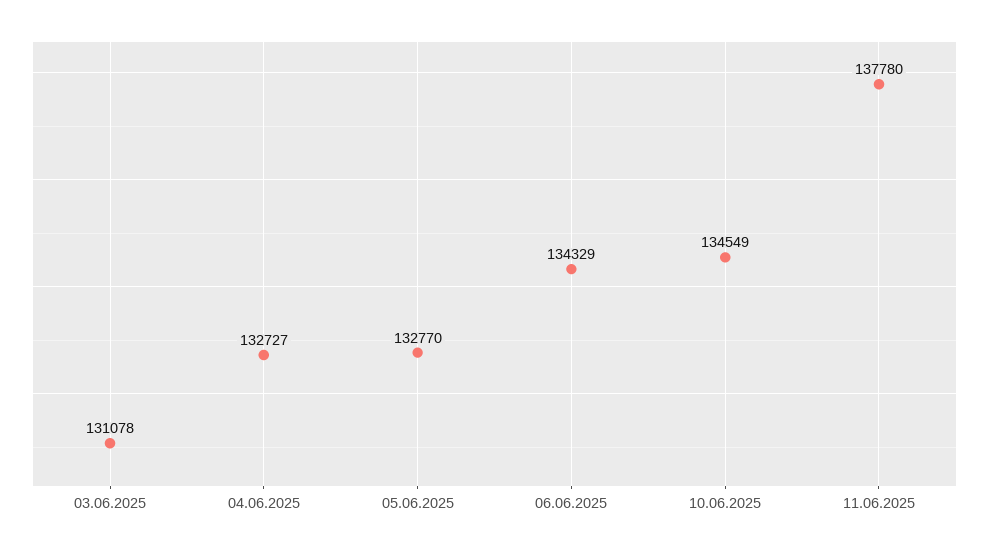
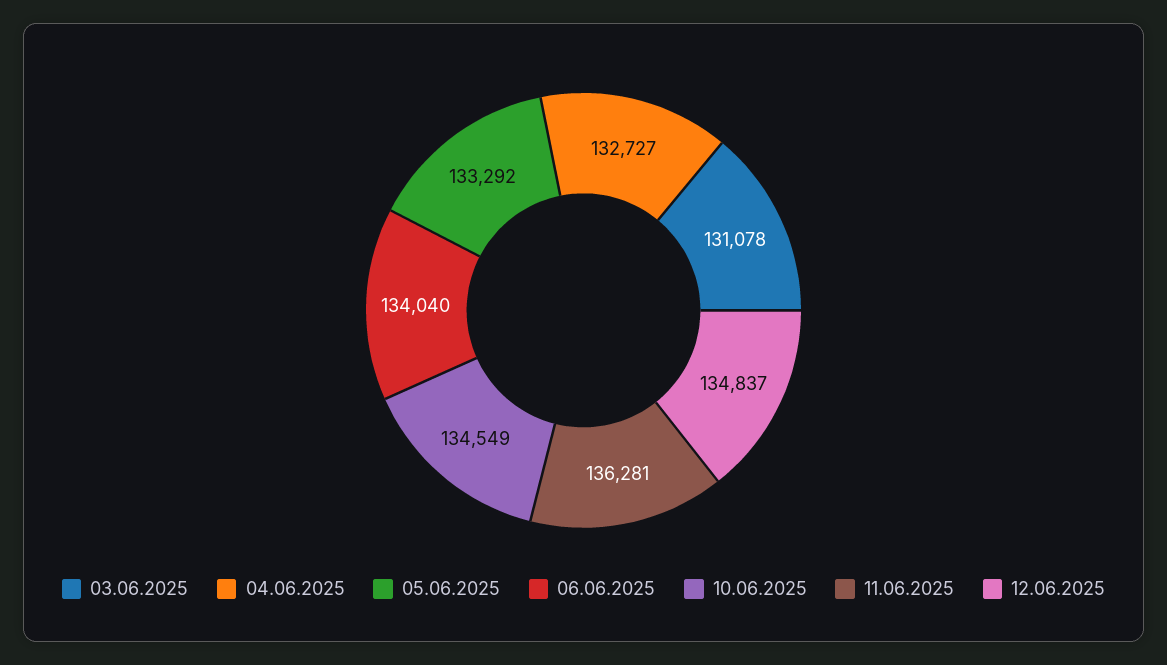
05.06.2025: 132770 -> 133292
06.06.2025: 134329 -> 134040
11.06.2025: 137780 -> 136281
12.06.2025: none -> 134837

